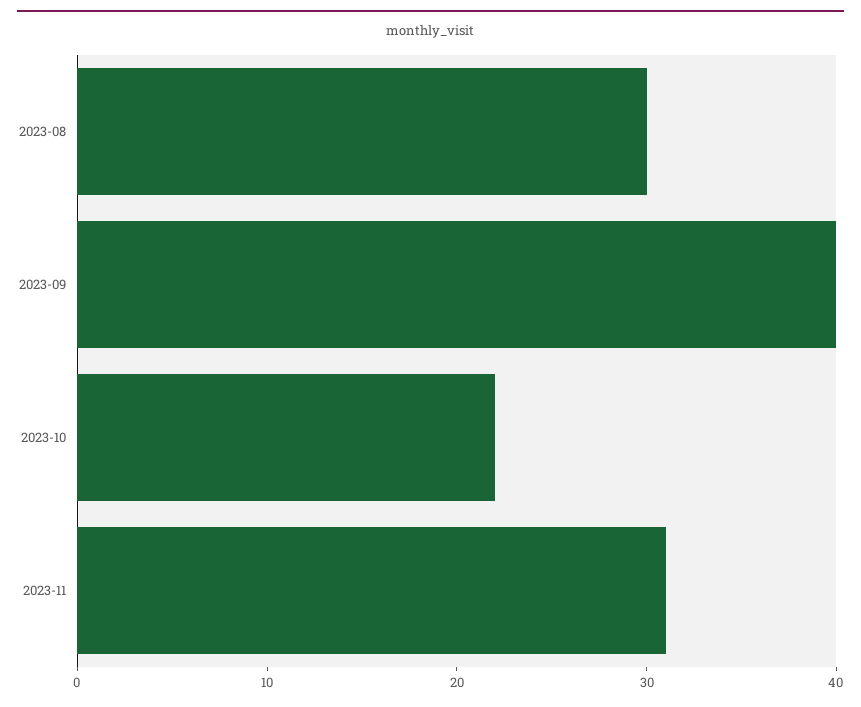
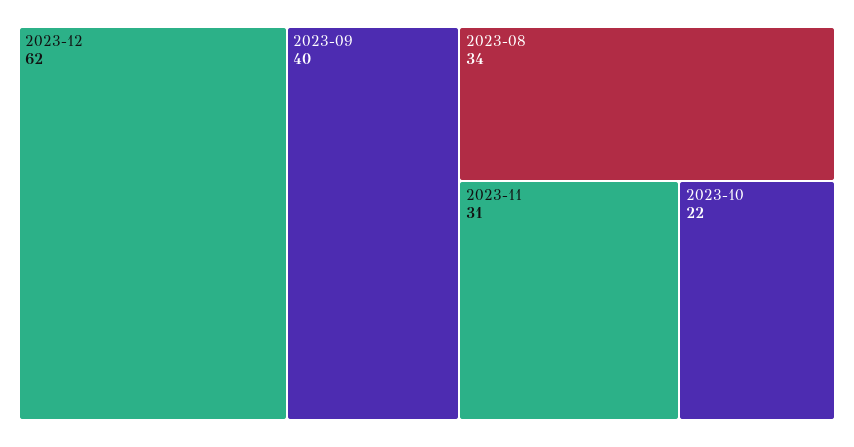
2023-08: 30 -> 34
2023-12: none -> 62

